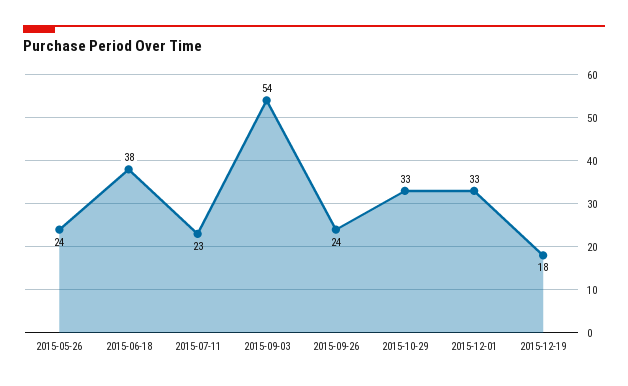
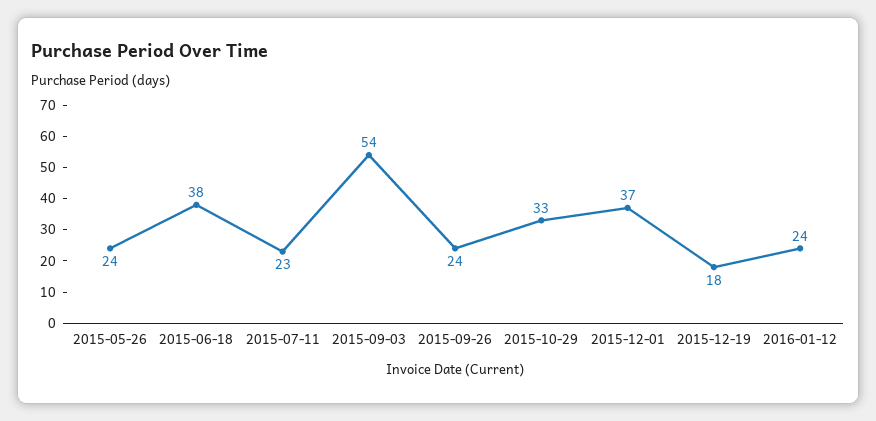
2015-12-01: 33 -> 37
2016-01-12: none -> 24

